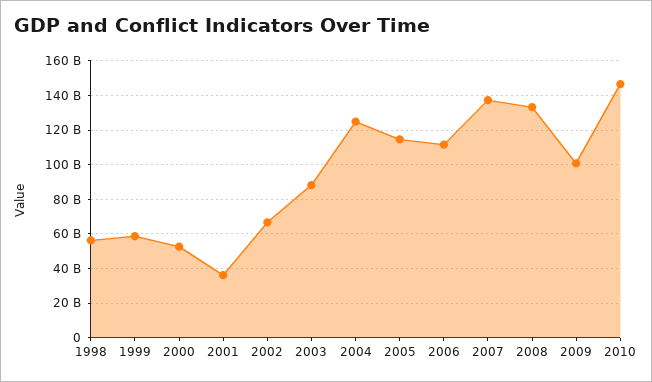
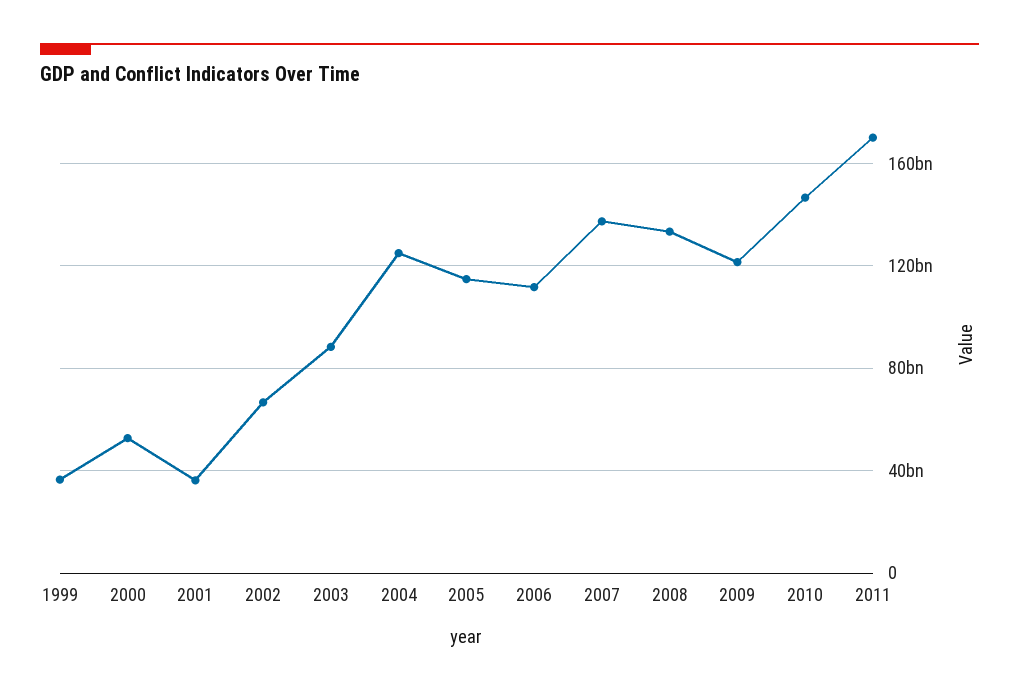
1998: 55000000000 -> none
1999: 60000000000 -> 35000000000
2009: 100000000000 -> 120000000000
2011: none -> 170000000000

